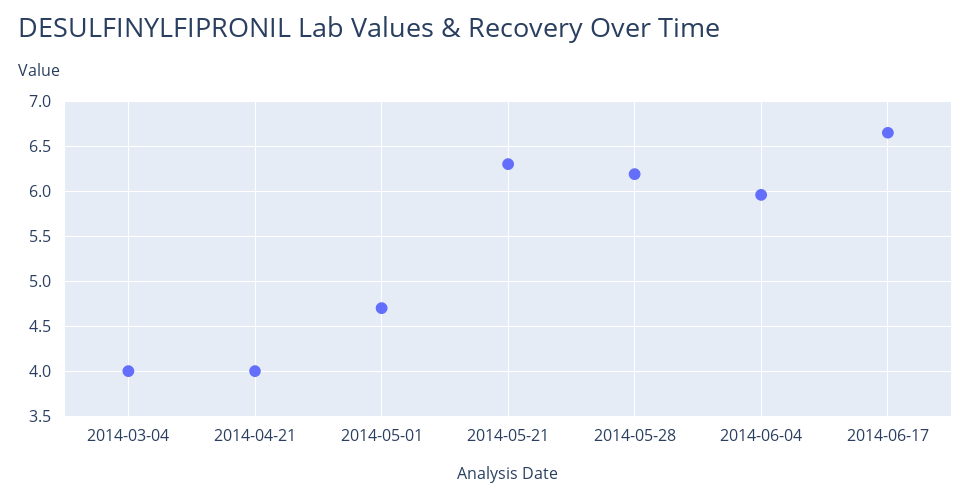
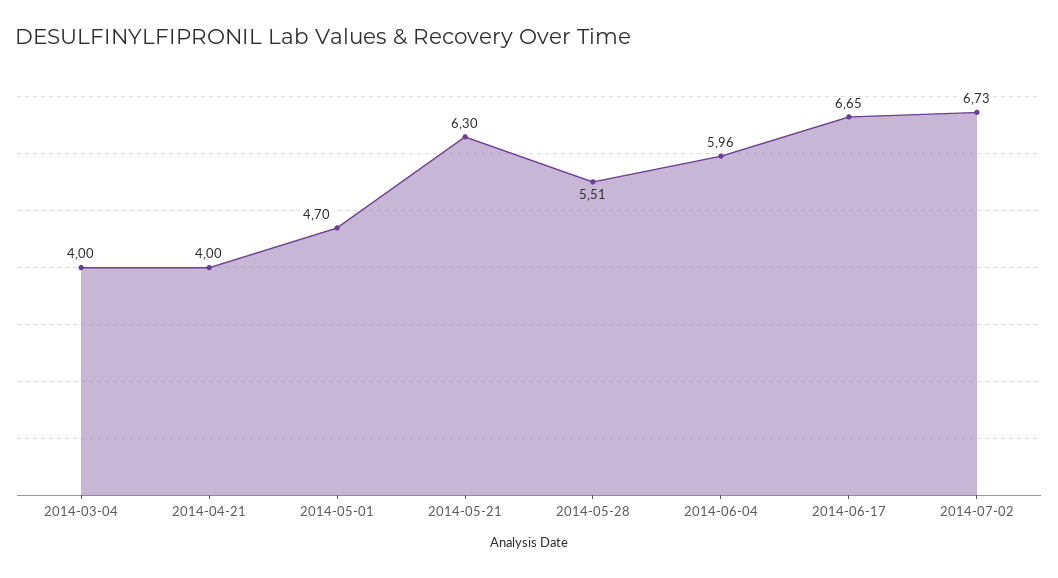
2014-05-28: 6.2 -> 5.51
2014-07-02: none -> 6.73

